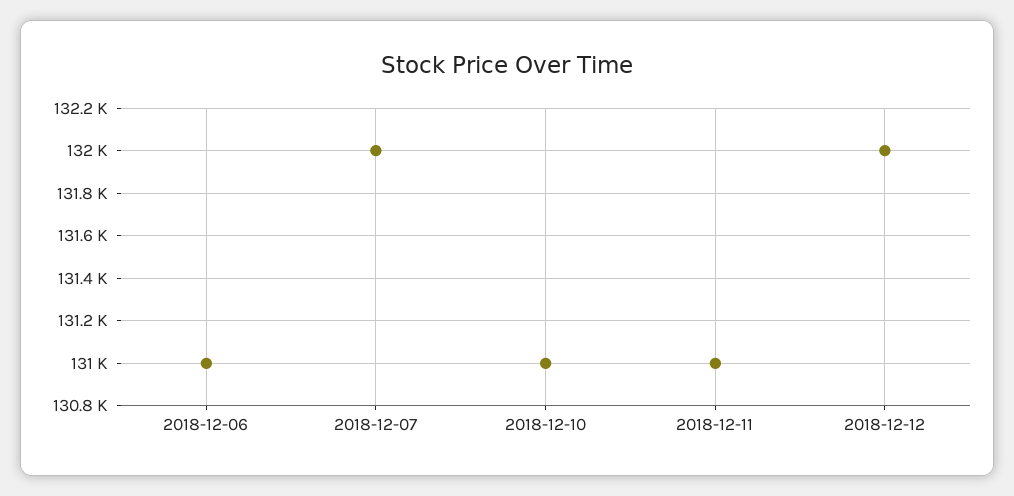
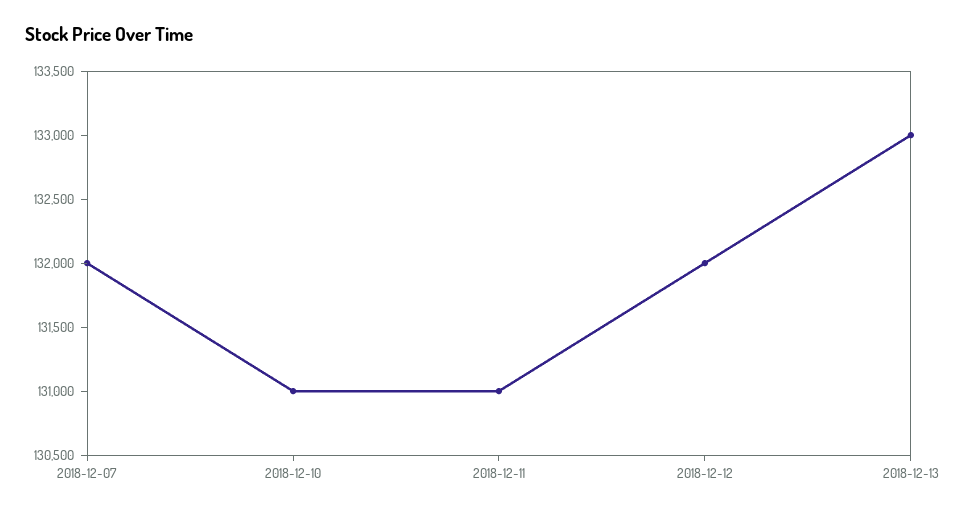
2018-12-06: 131000 -> none
2018-12-13: none -> 133000

